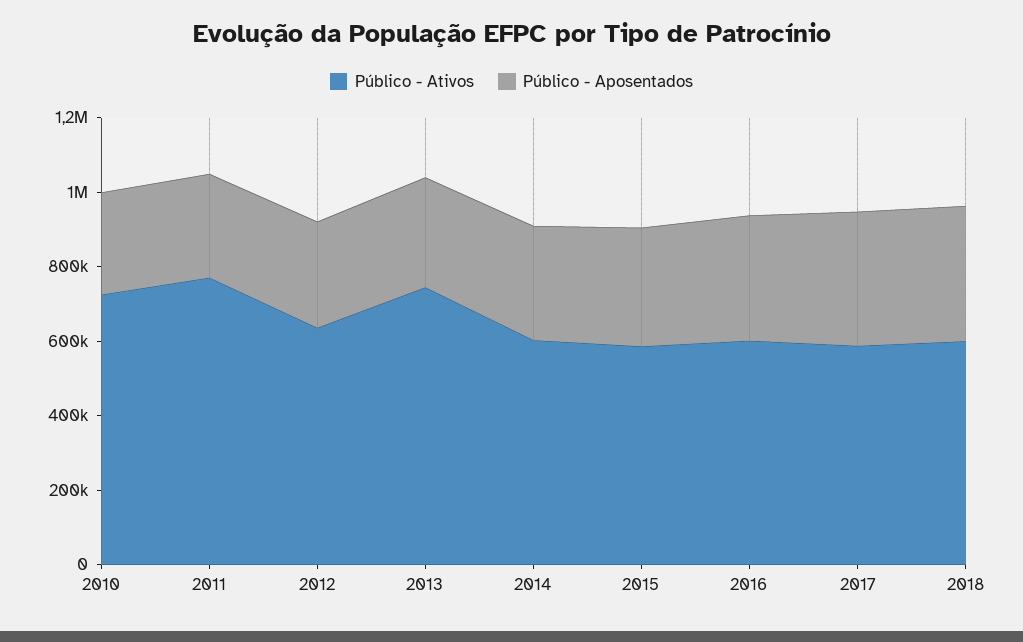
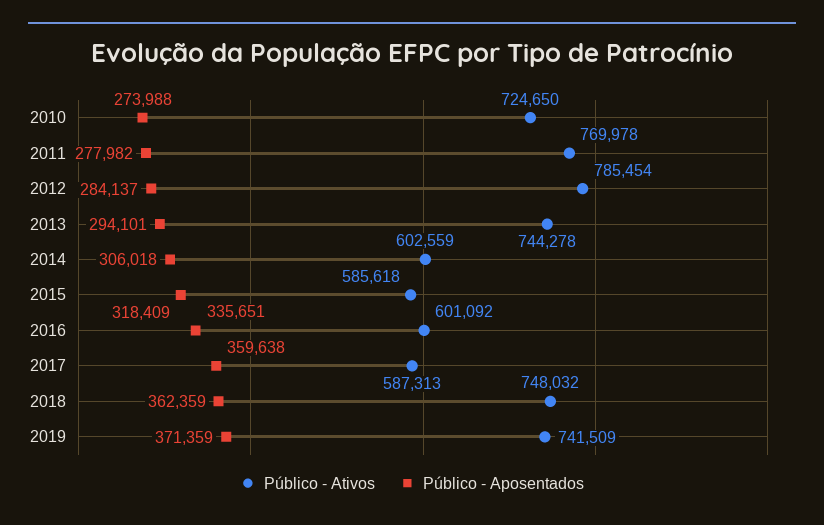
Público - Ativos, 2012: 650000 -> 785454
Público - Ativos, 2018: 600000 -> 748032
Público - Ativos, 2019: none -> 741509
Público - Aposentados, 2019: none -> 371359

